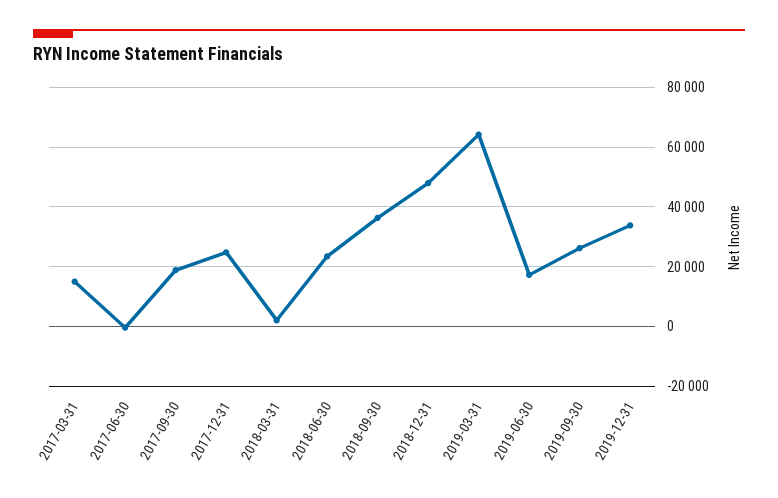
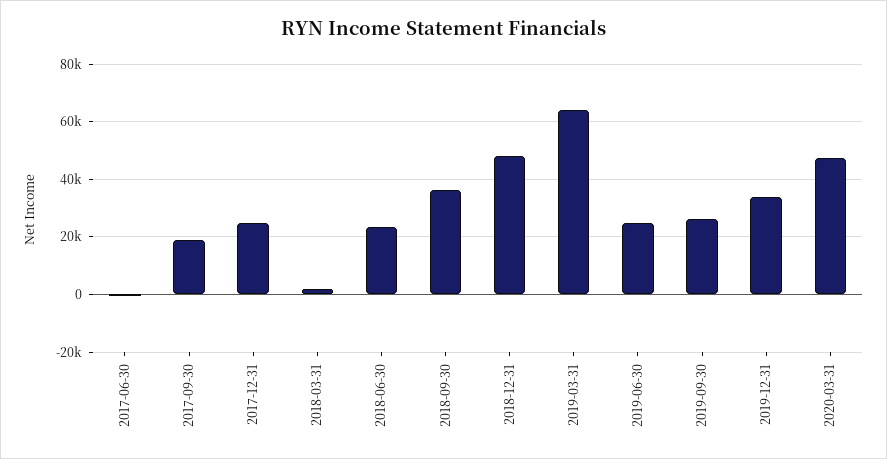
2017-03-31: 15000 -> none
2019-06-30: 17500 -> 25000
2020-03-31: none -> 47500

